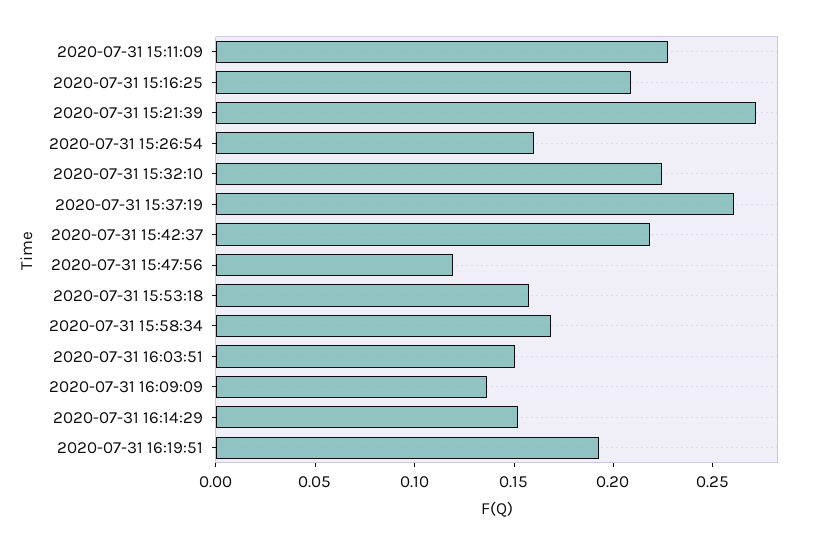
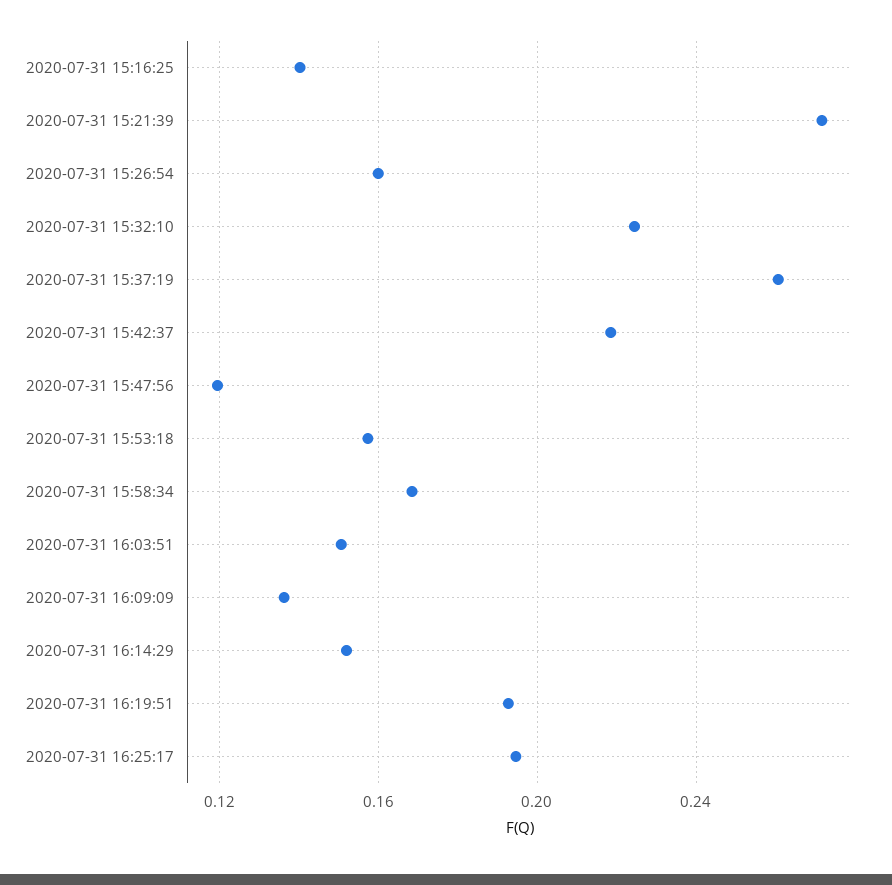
2020-07-31 15:11:09: 0.23 -> none
2020-07-31 15:16:25: 0.21 -> 0.14
2020-07-31 16:25:17: none -> 0.195

